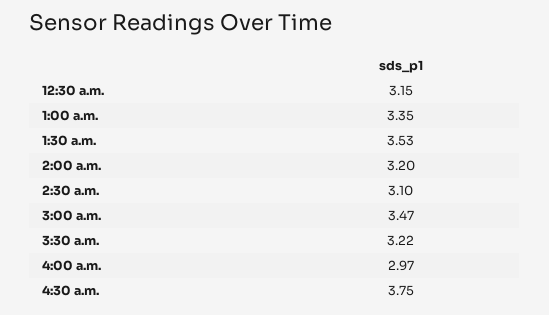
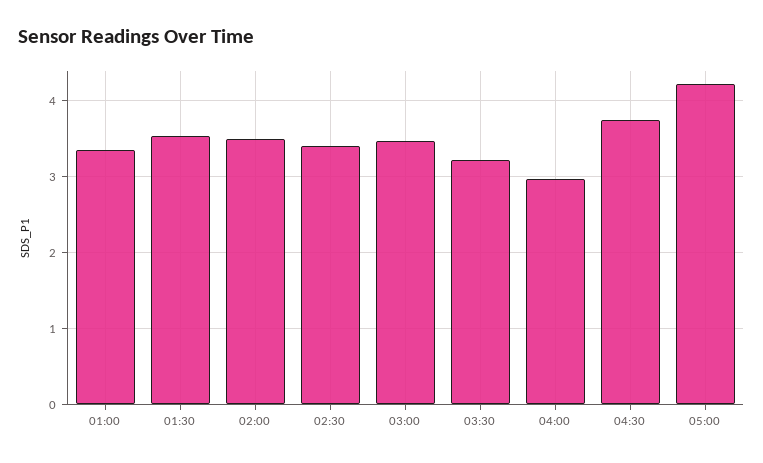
12:30 a.m.: 3.15 -> none
2:00 a.m.: 3.2 -> 3.5
2:30 a.m.: 3.1 -> 3.4
05:00: none -> 4.2

